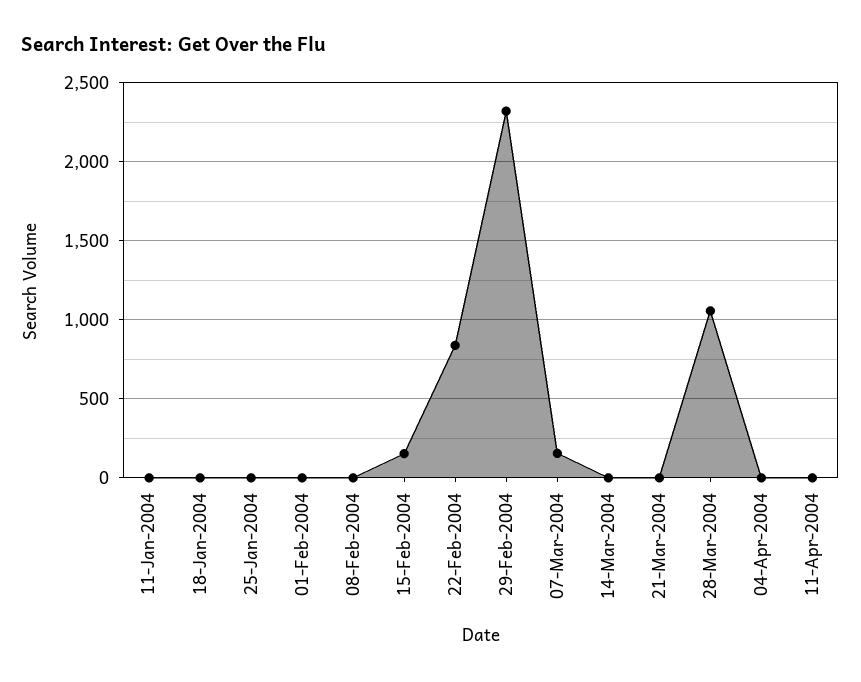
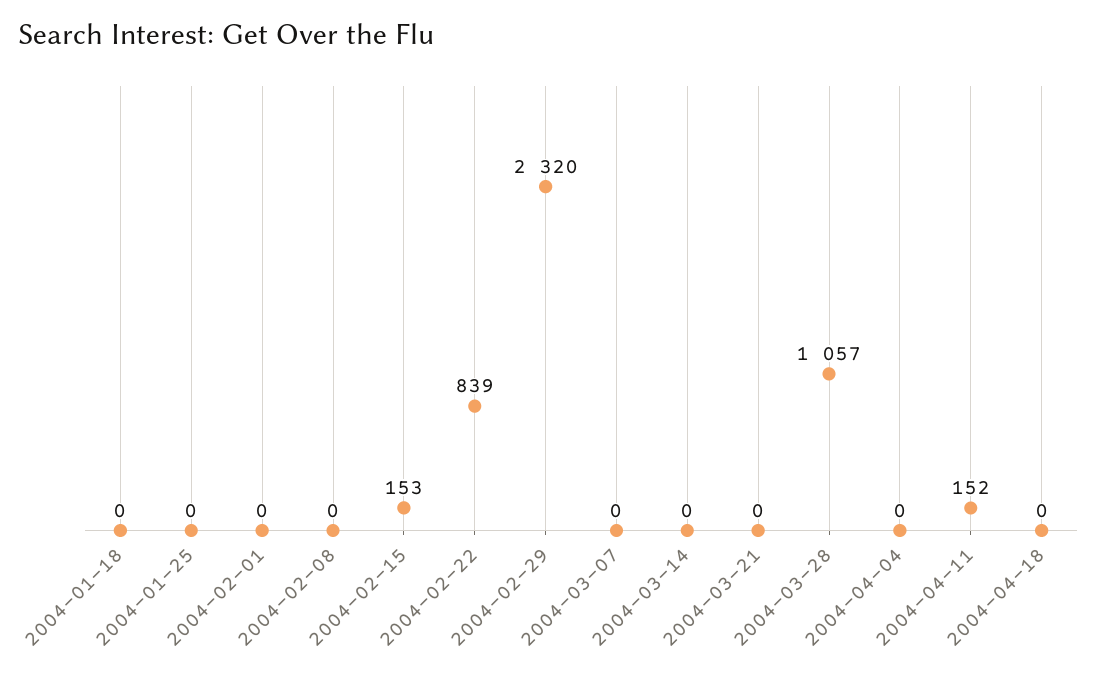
11-Jan-2004: 0 -> none
07-Mar-2004: 150 -> 0
11-Apr-2004: 0 -> 152
2004-04-18: none -> 0

